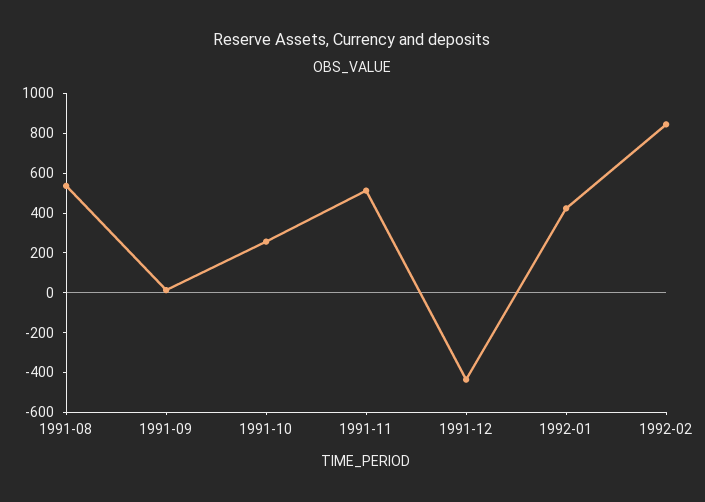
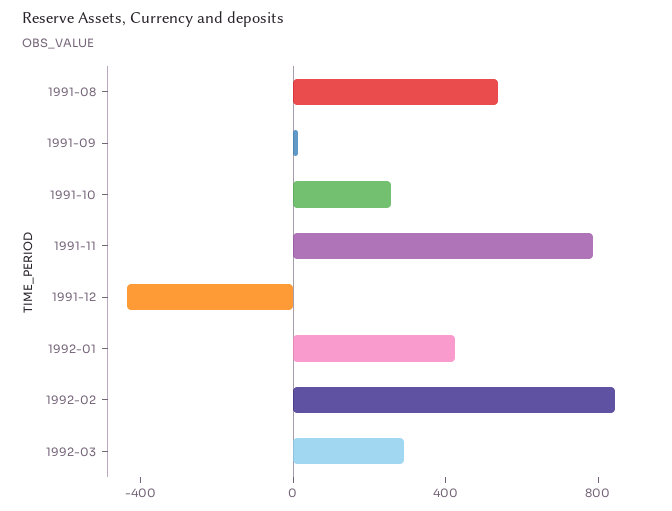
1991-11: 500 -> 800
1992-03: none -> 300

